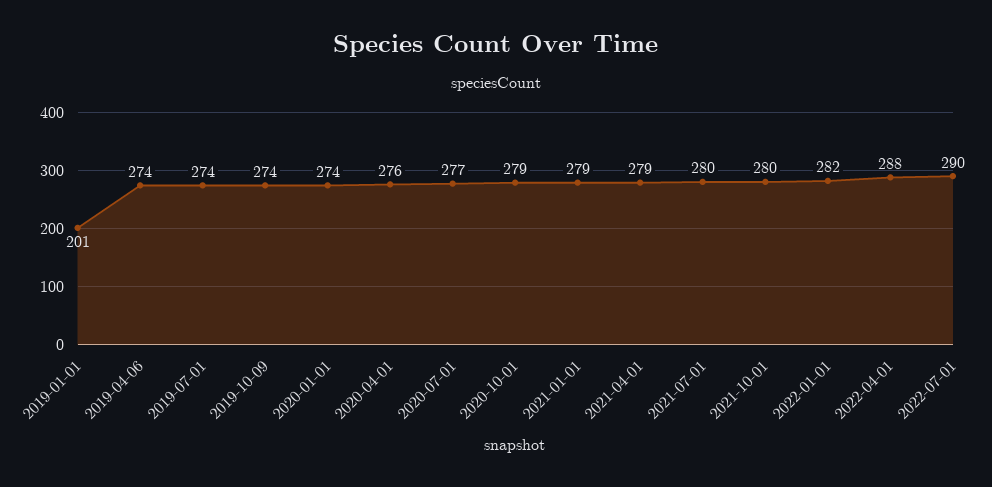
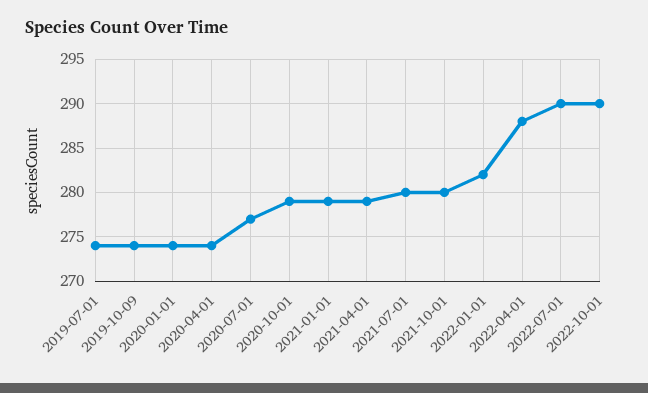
2019-01-01: 201 -> none
2019-04-06: 274 -> none
2020-04-01: 276 -> 274
2022-10-01: none -> 290

